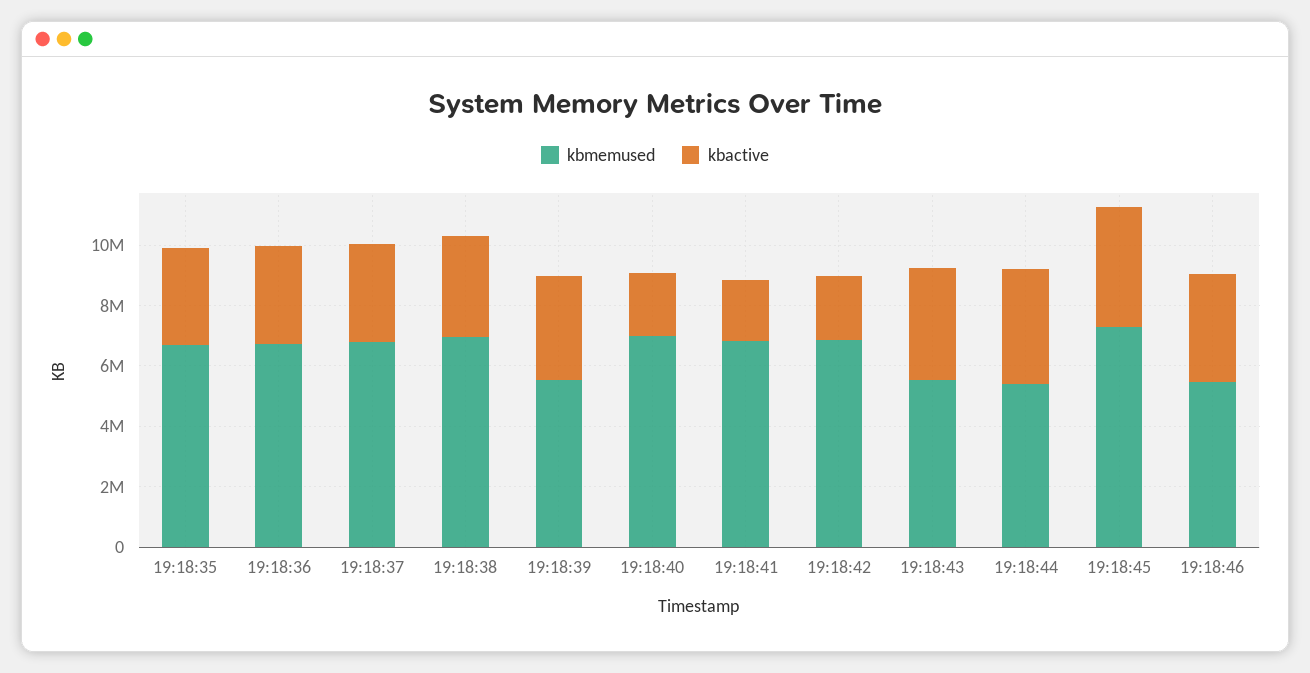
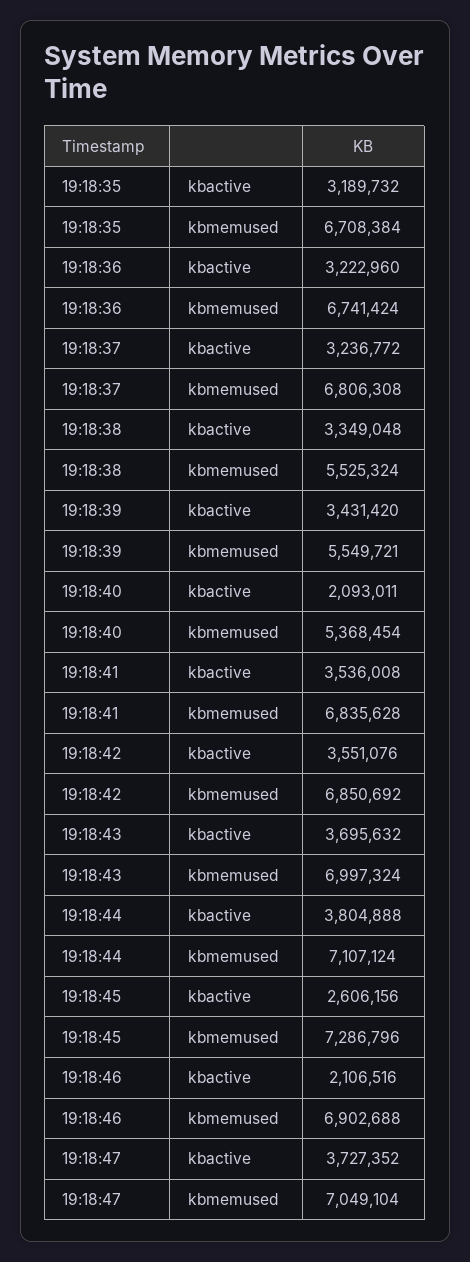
kbmemused, 19:18:38: 7000000 -> 5525324
kbmemused, 19:18:40: 7000000 -> 5368454
kbactive, 19:18:41: 2000000 -> 3536008
kbactive, 19:18:42: 2000000 -> 3551076
kbmemused, 19:18:43: 5500000 -> 6997324
kbmemused, 19:18:44: 5500000 -> 7107124
kbactive, 19:18:45: 4000000 -> 2606156
kbmemused, 19:18:46: 5500000 -> 6902688
kbactive, 19:18:46: 3500000 -> 2106516
kbactive, 19:18:47: none -> 3727352
kbmemused, 19:18:47: none -> 7049104

